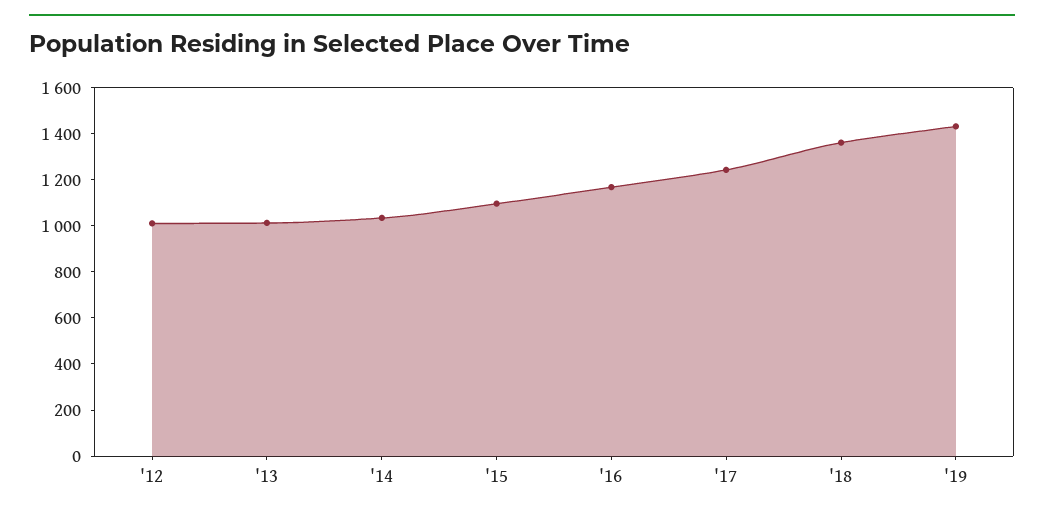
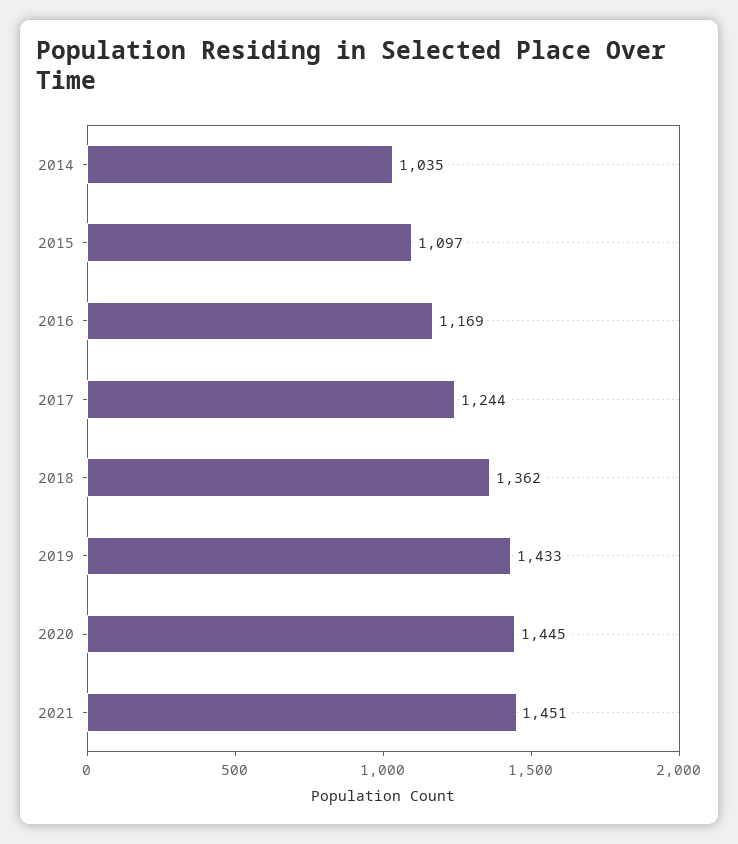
'12: 1000 -> none
'13: 1000 -> none
2020: none -> 1445
2021: none -> 1451

